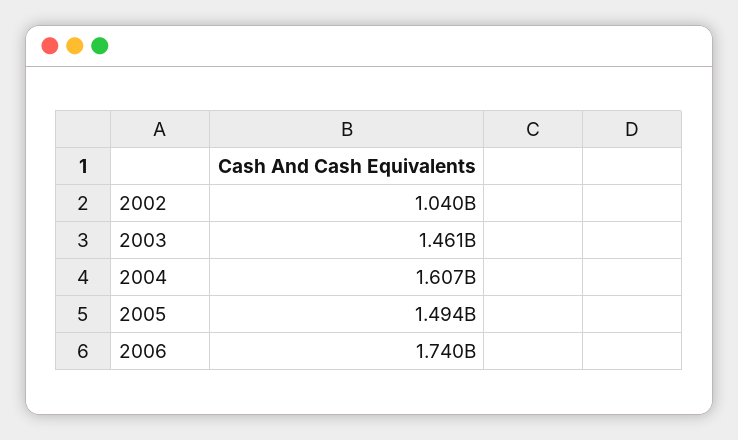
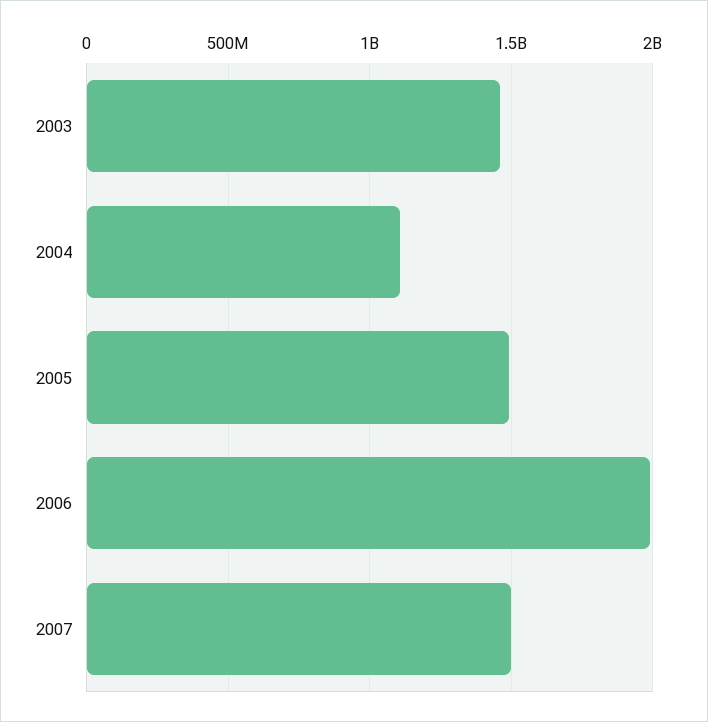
2002: 1040000000 -> none
2004: 1607000000 -> 1100000000
2006: 1740000000 -> 2000000000
2007: none -> 1500000000

